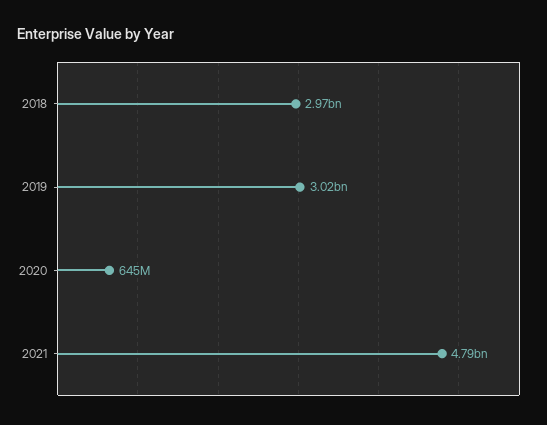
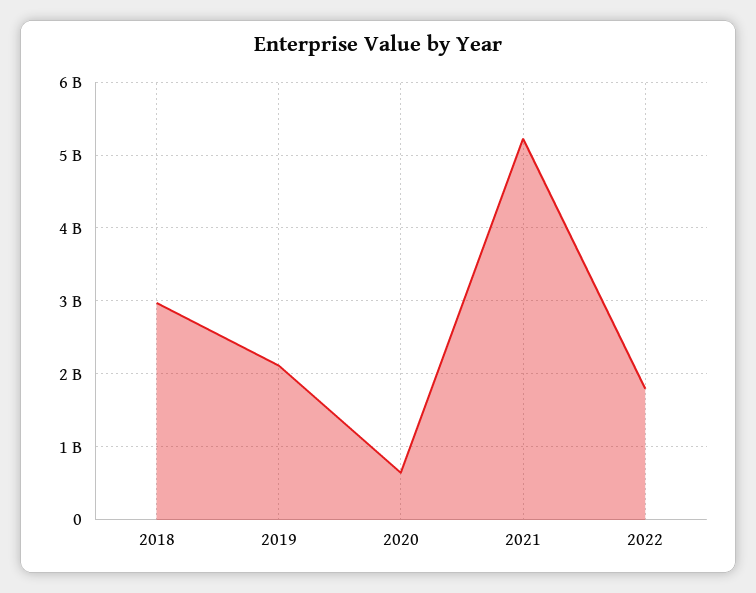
2019: 3020000000 -> 2100000000
2021: 4790000000 -> 5200000000
2022: none -> 1800000000

